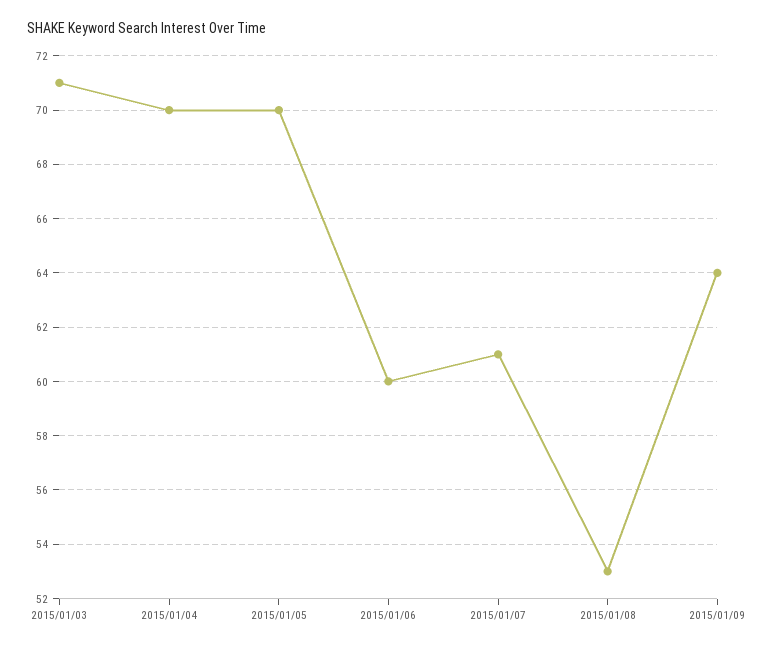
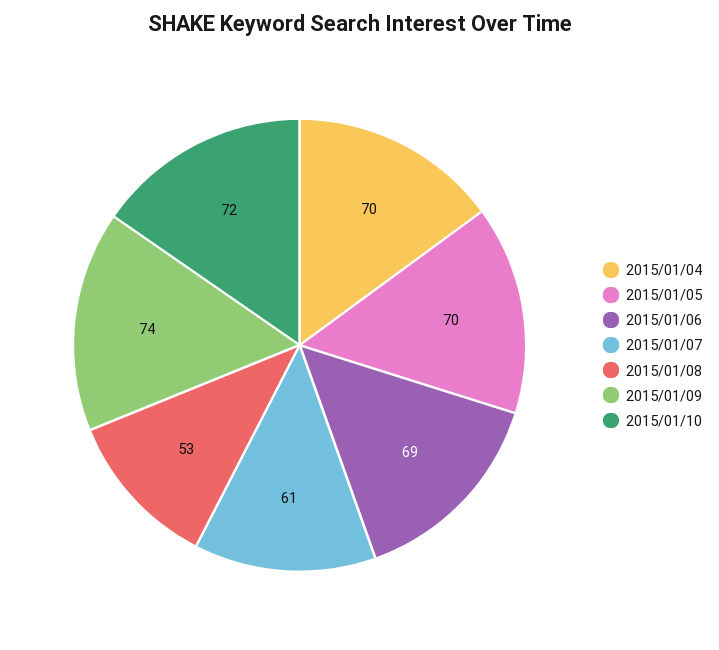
2015/01/03: 71 -> none
2015/01/06: 60 -> 69
2015/01/09: 64 -> 74
2015/01/10: none -> 72

